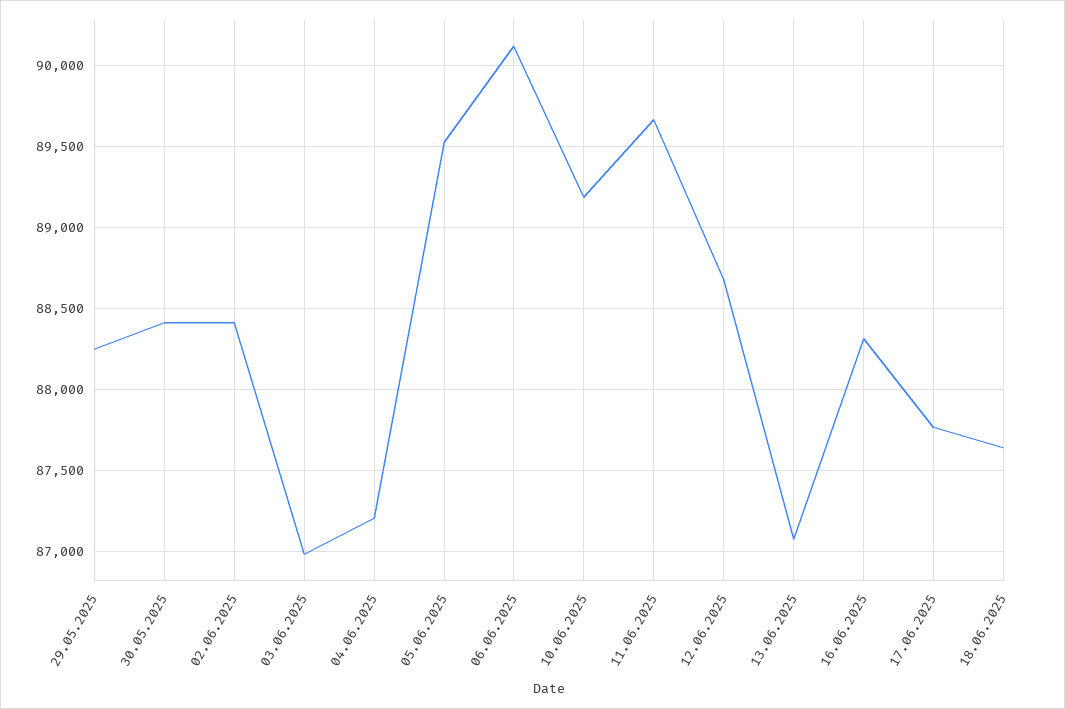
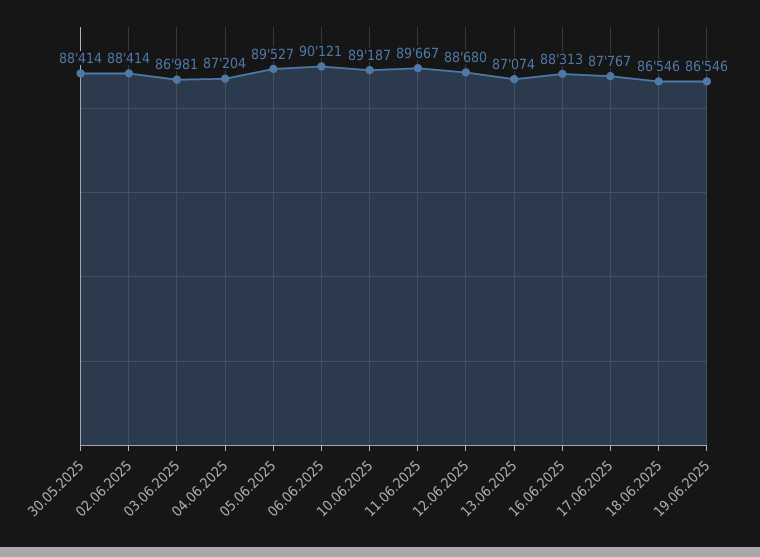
29.05.2025: 88250 -> none
18.06.2025: 87650 -> 86546
19.06.2025: none -> 86546

